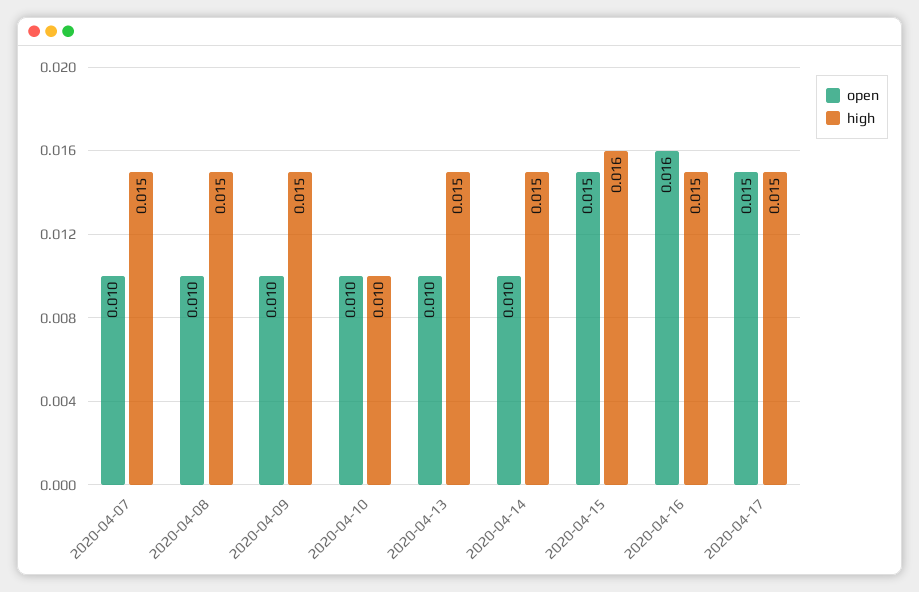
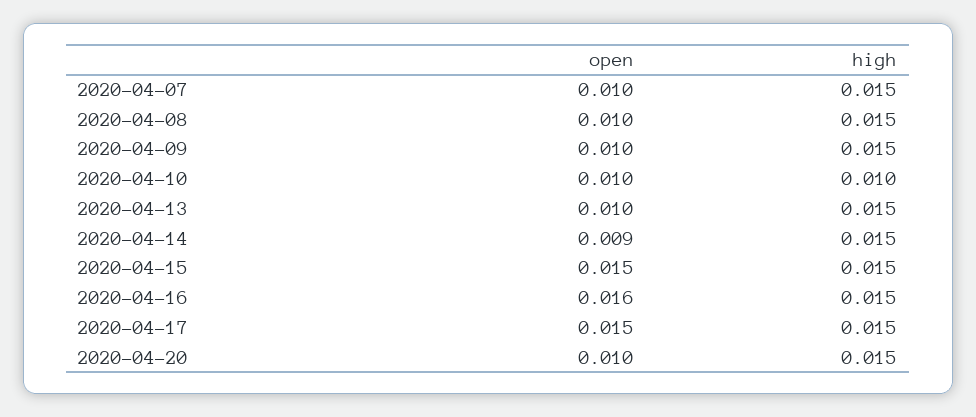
open, 2020-04-14: 0.01 -> 0.009
high, 2020-04-15: 0.016 -> 0.015
open, 2020-04-20: none -> 0.01
high, 2020-04-20: none -> 0.015

